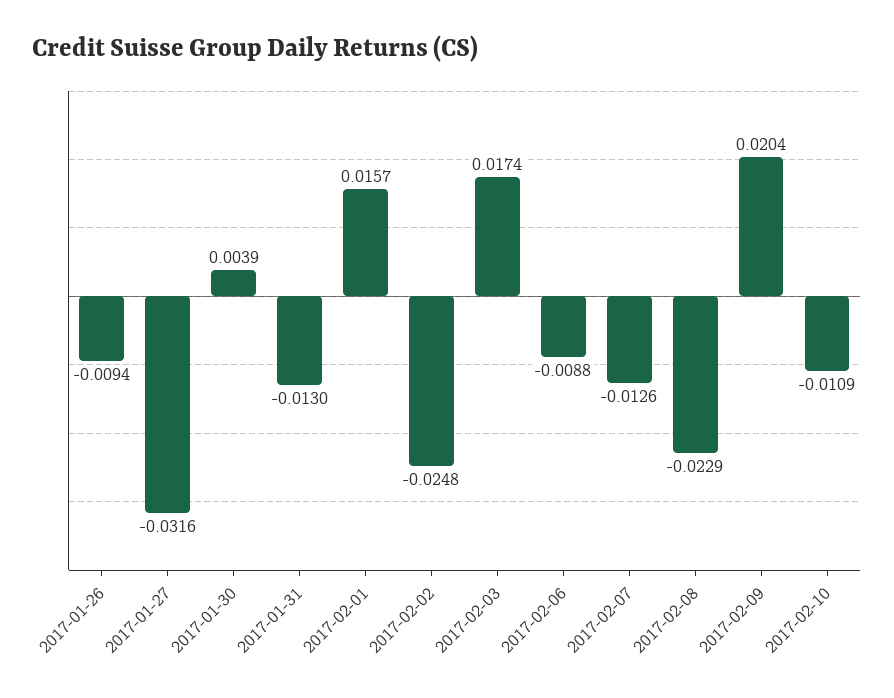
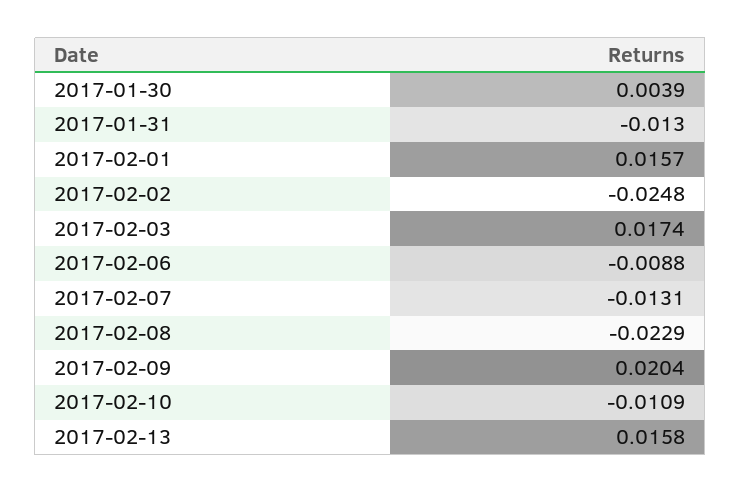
2017-01-26: -0.0094 -> none
2017-01-27: -0.0316 -> none
2017-02-07: -0.0126 -> -0.0131
2017-02-13: none -> 0.0158

